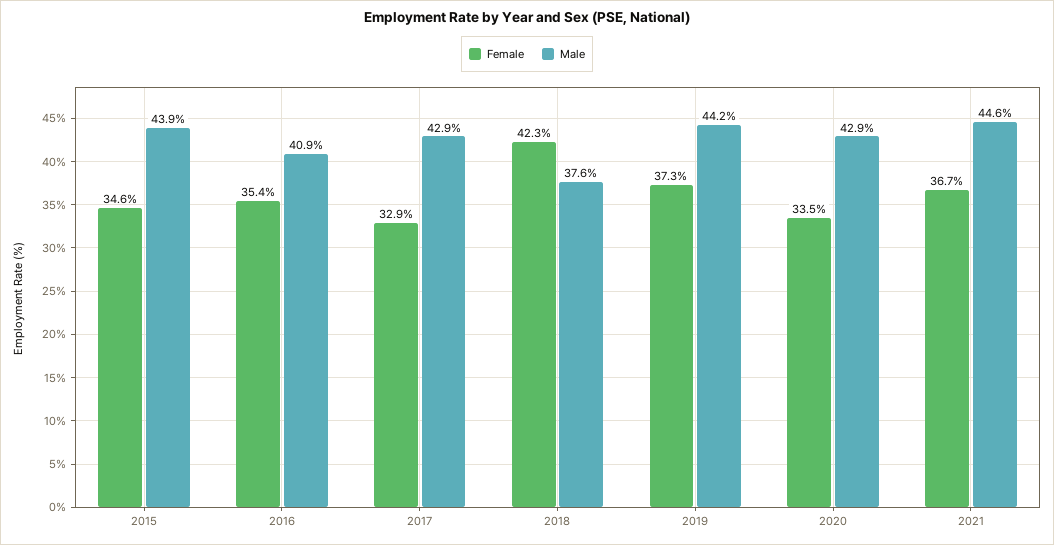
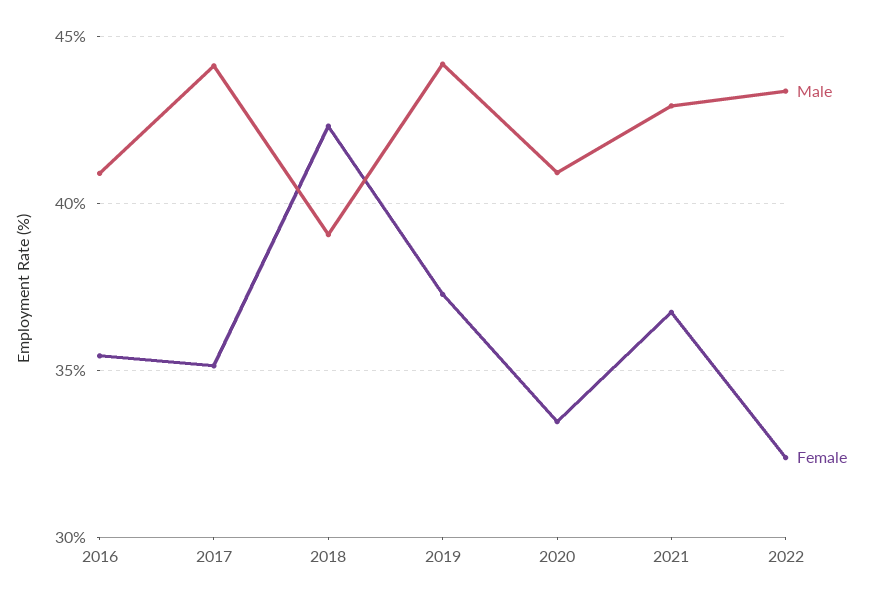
Female, 2015: 34.6 -> none
Male, 2015: 43.9 -> none
Female, 2017: 32.9 -> 35
Male, 2017: 42.9 -> 44
Male, 2018: 37.6 -> 39
Male, 2020: 42.9 -> 41
Male, 2021: 44.6 -> 43
Male, 2022: none -> 43.5
Female, 2022: none -> 32.5

